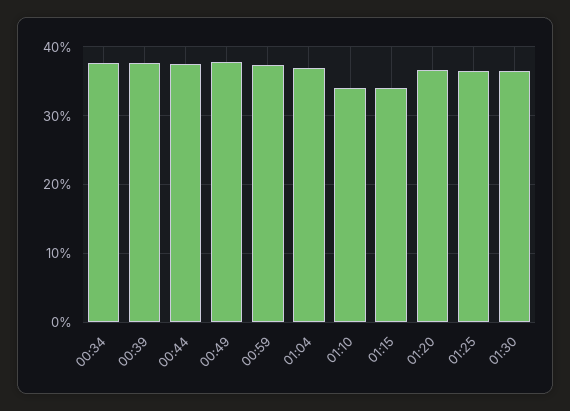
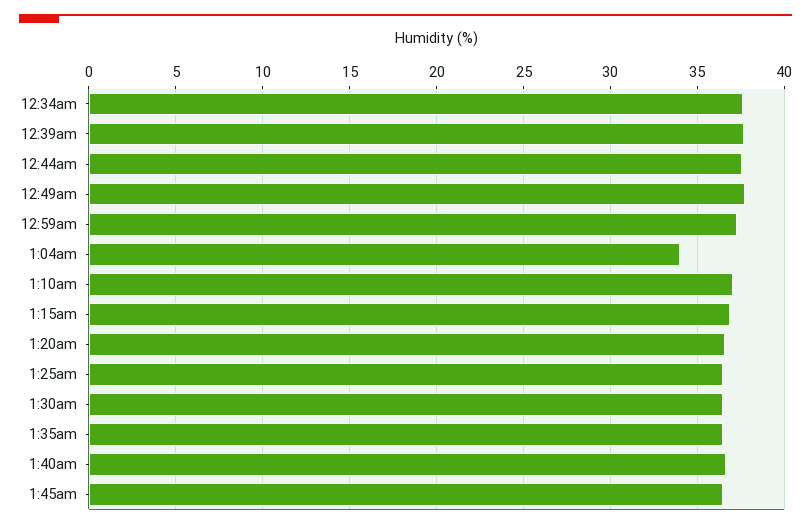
01:04: 37 -> 34
01:10: 34 -> 37
01:15: 34 -> 37
1:35am: none -> 36.5
1:40am: none -> 36.5
1:45am: none -> 36.5

